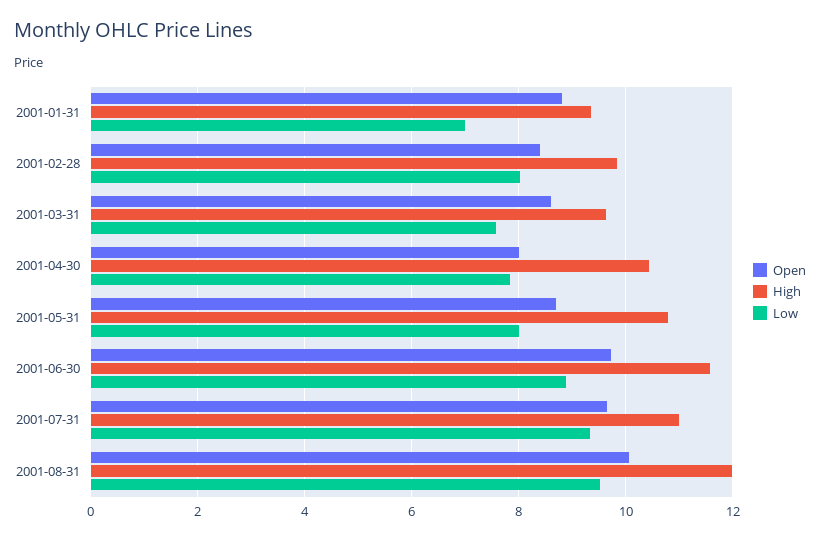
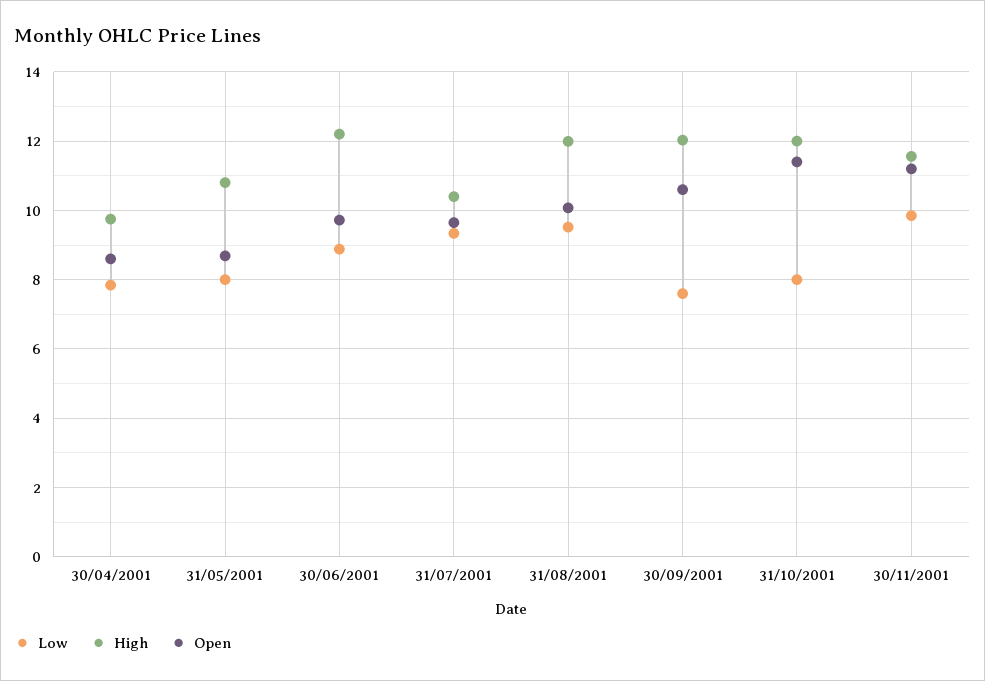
Open, 2001-01-31: 8.8 -> none
High, 2001-01-31: 9.4 -> none
Low, 2001-01-31: 7 -> none
Open, 2001-02-28: 8.4 -> none
High, 2001-02-28: 9.8 -> none
Low, 2001-02-28: 8 -> none
Open, 2001-03-31: 8.6 -> none
High, 2001-03-31: 9.6 -> none
Low, 2001-03-31: 7.6 -> none
Open, 2001-04-30: 8 -> 8.6
High, 2001-04-30: 10.4 -> 9.8
High, 2001-06-30: 11.6 -> 12.2
High, 2001-07-31: 11 -> 10.4
Low, 30/09/2001: none -> 7.6
High, 30/09/2001: none -> 12
Open, 30/09/2001: none -> 10.6
Low, 31/10/2001: none -> 8
High, 31/10/2001: none -> 12
Open, 31/10/2001: none -> 11.4
Low, 30/11/2001: none -> 9.8
High, 30/11/2001: none -> 11.6
Open, 30/11/2001: none -> 11.2

